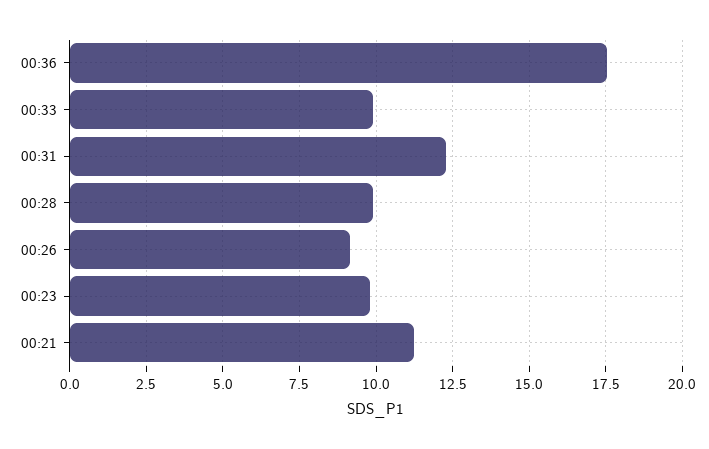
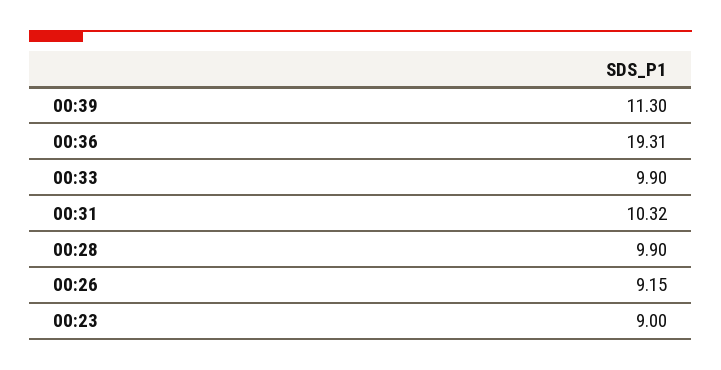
00:36: 17.5 -> 19.31
00:31: 12.25 -> 10.32
00:23: 9.75 -> 9
00:21: 11.25 -> none
00:39: none -> 11.3

